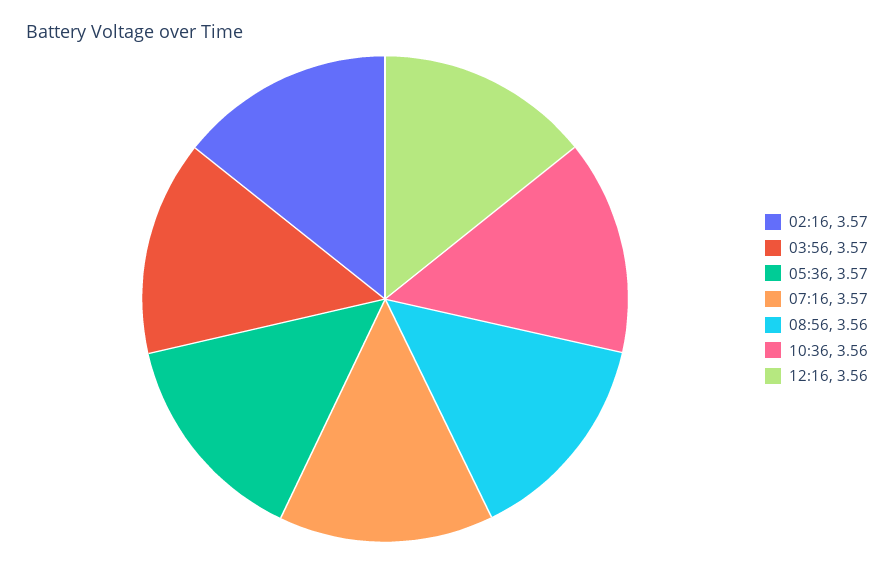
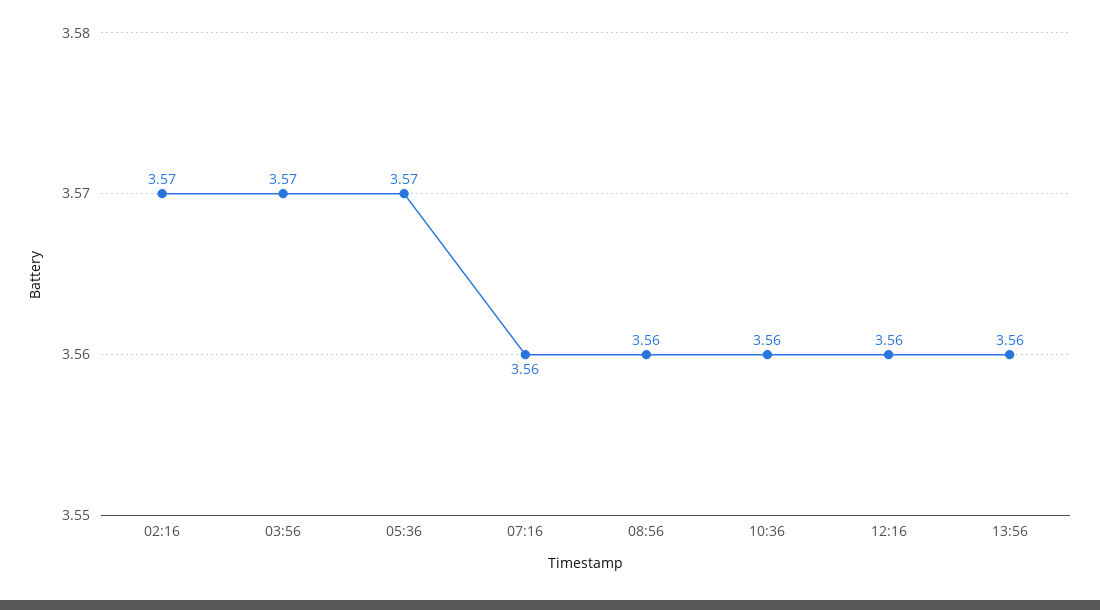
07:16: 3.57 -> 3.56
13:56: none -> 3.56

